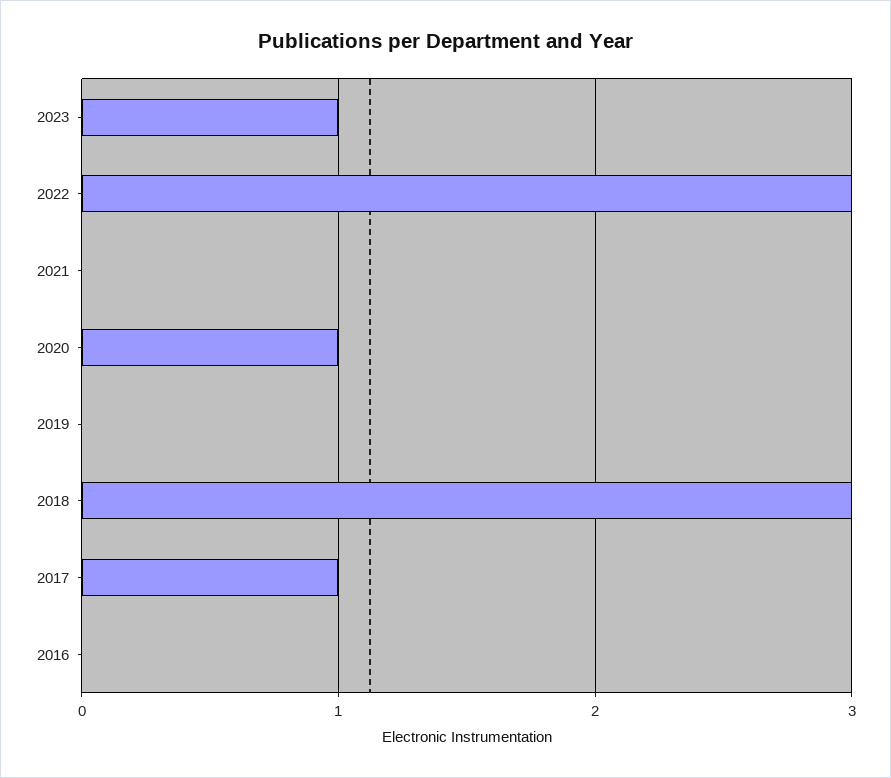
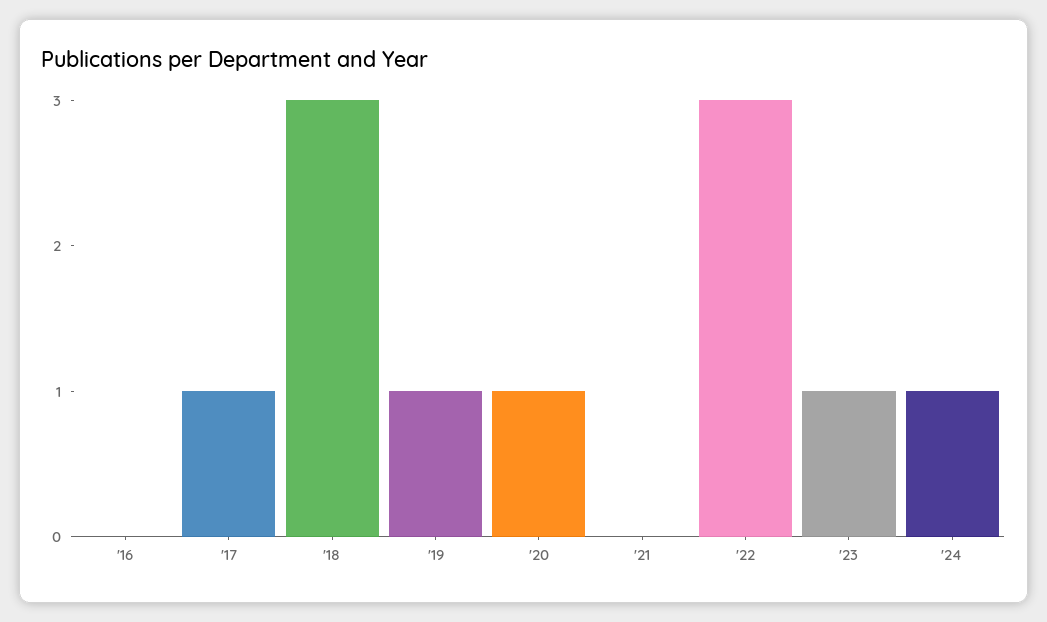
2019: 0 -> 1
'24: none -> 1

